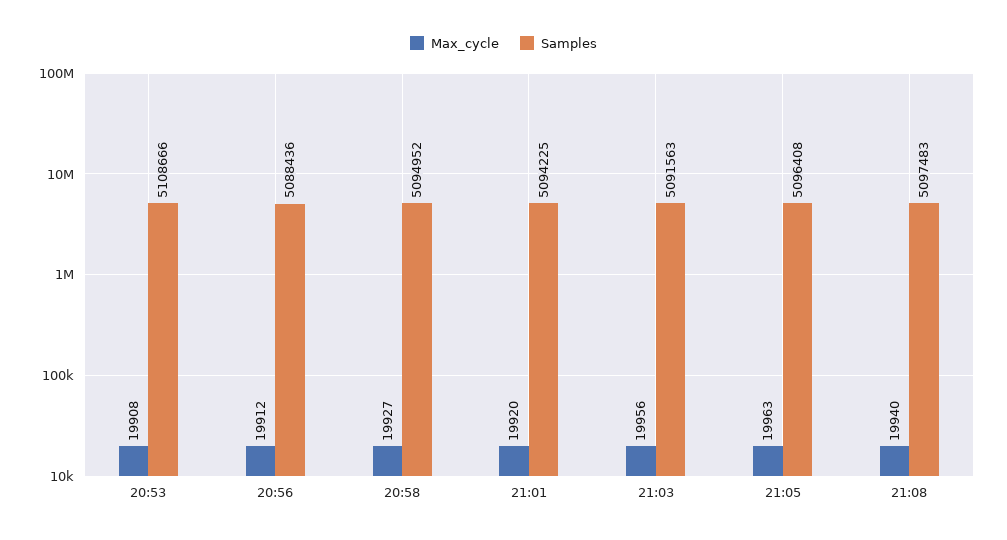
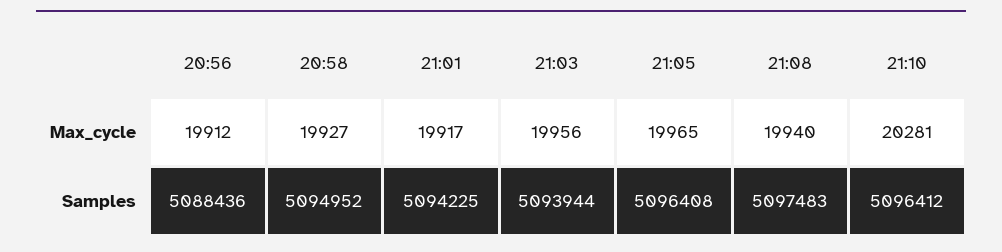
Max_cycle, 20:53: 19908 -> none
Samples, 20:53: 5108666 -> none
Max_cycle, 21:01: 19920 -> 19917
Samples, 21:03: 5091563 -> 5093944
Max_cycle, 21:05: 19963 -> 19965
Max_cycle, 21:10: none -> 20281
Samples, 21:10: none -> 5096412

